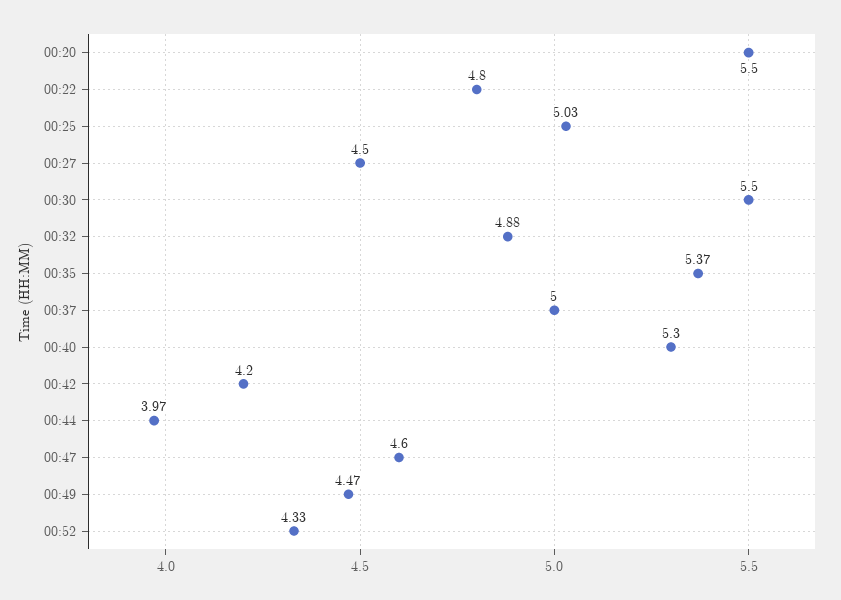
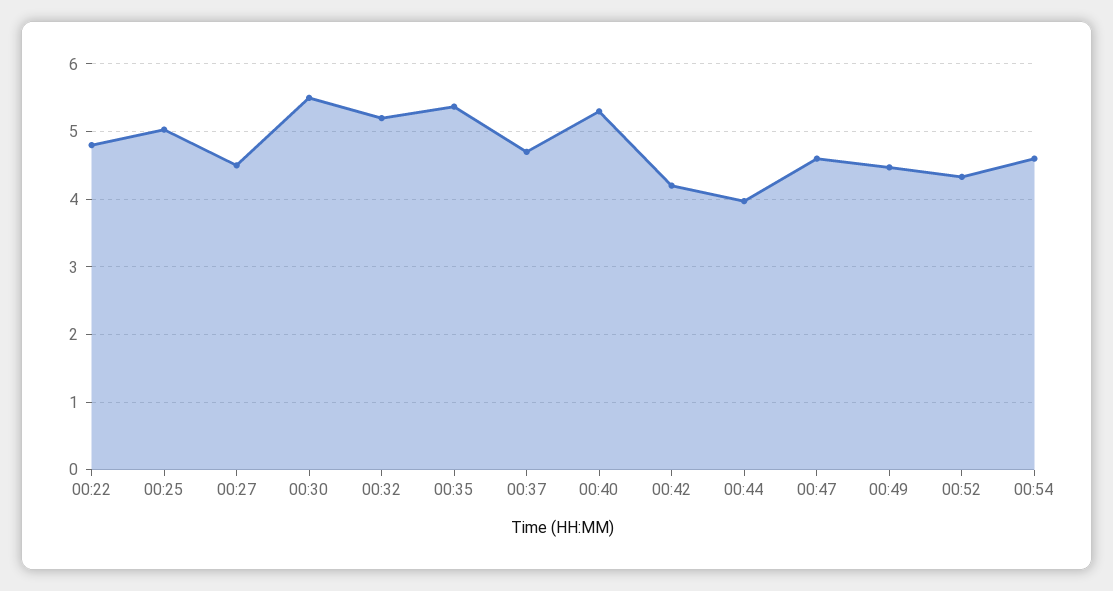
00:20: 5.5 -> none
00:32: 4.88 -> 5.2
00:37: 5 -> 4.7
00:54: none -> 4.6

